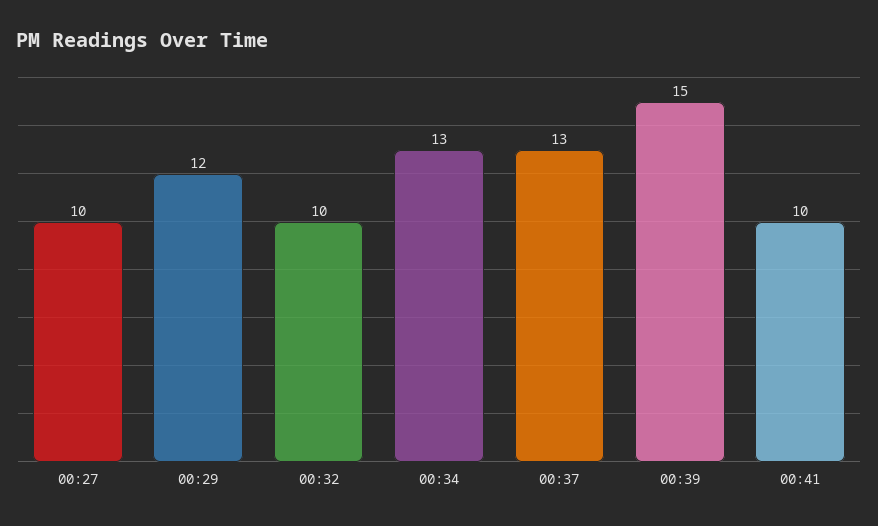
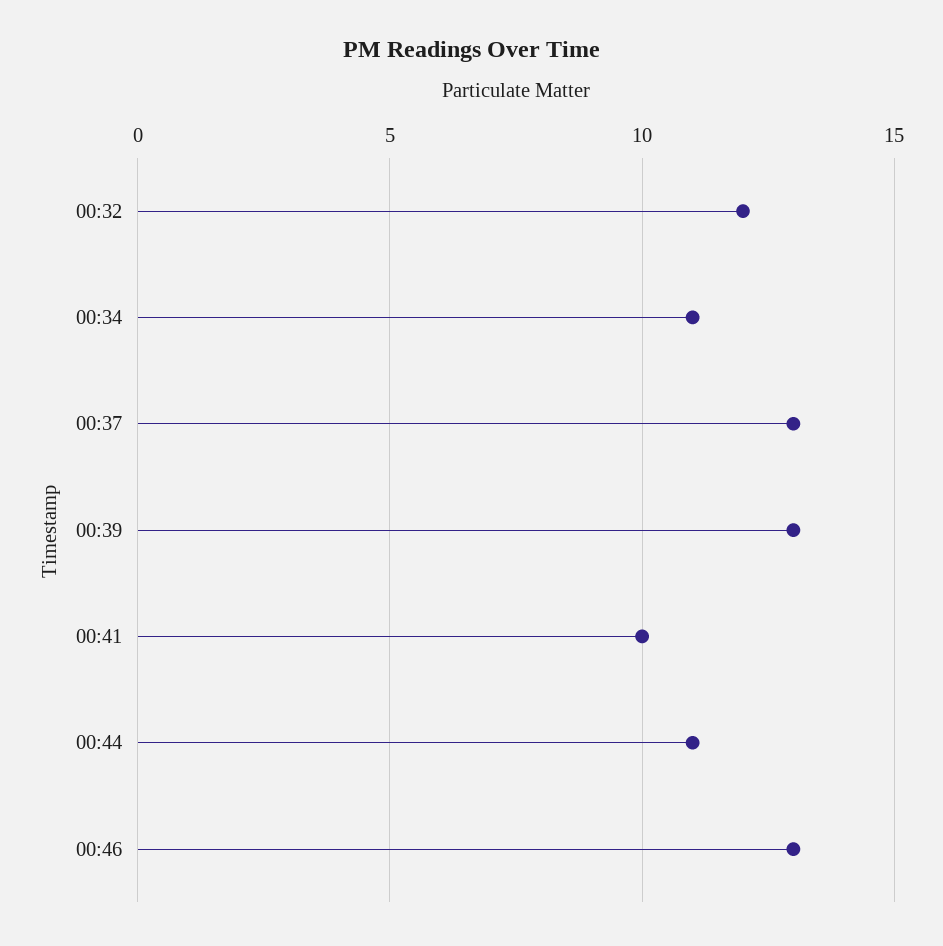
00:27: 10 -> none
00:29: 12 -> none
00:32: 10 -> 12
00:34: 13 -> 11
00:39: 15 -> 13
00:44: none -> 11
00:46: none -> 13

